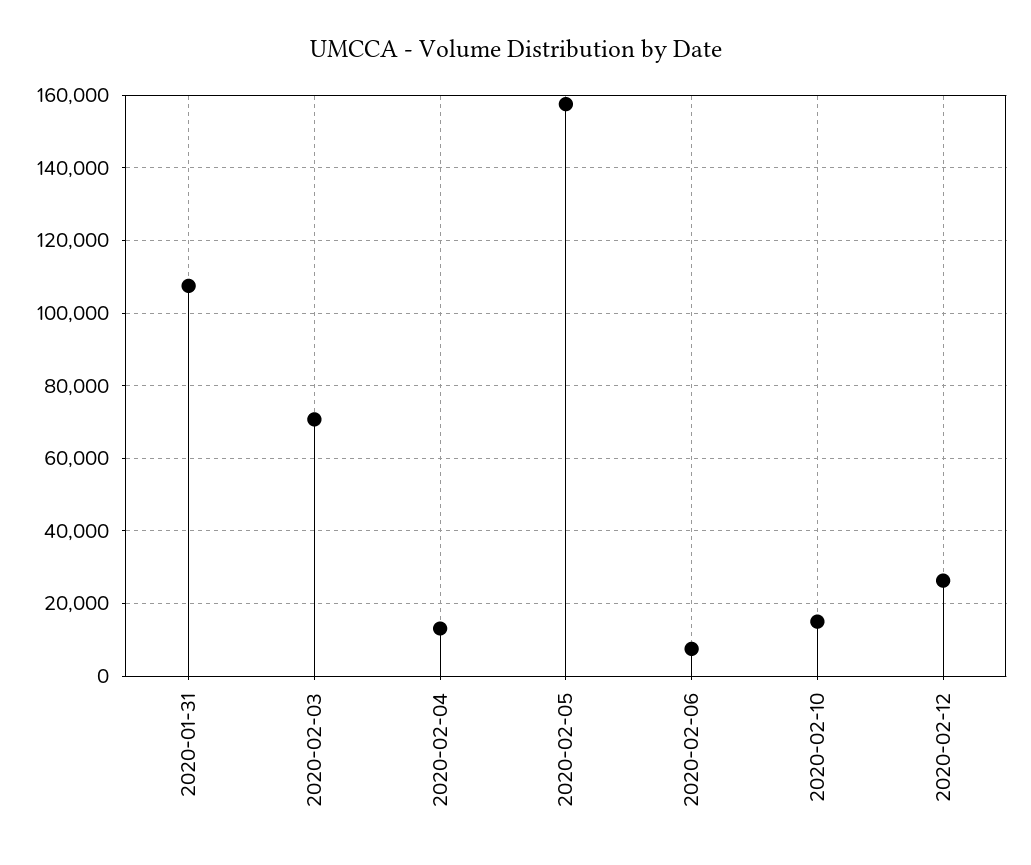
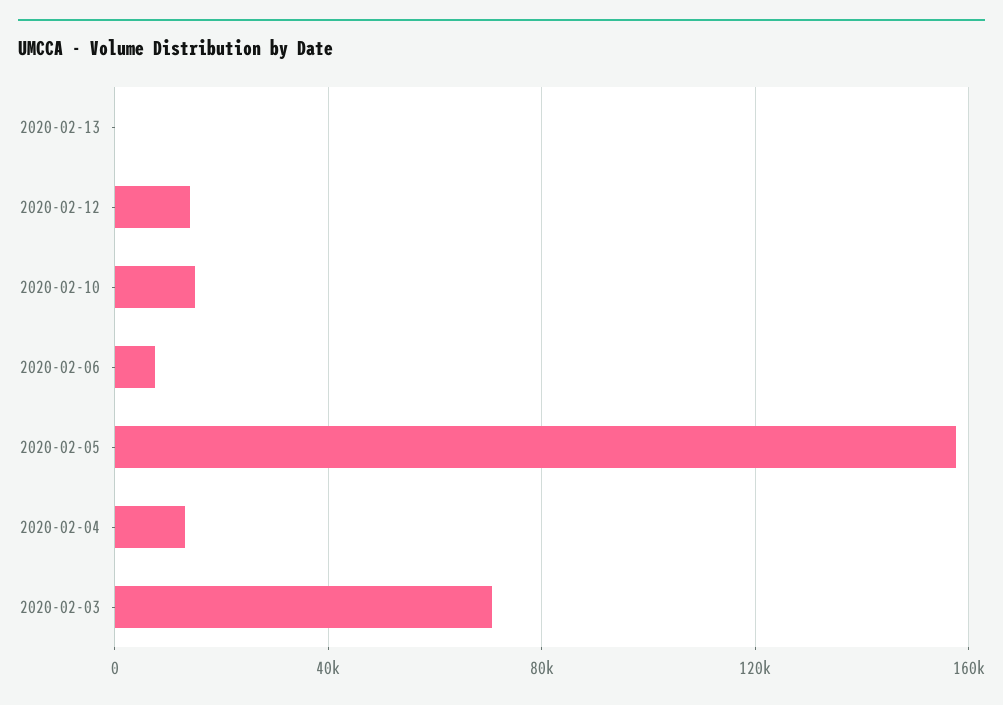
2020-01-31: 108000 -> none
2020-02-12: 26000 -> 15000
2020-02-13: none -> 0

